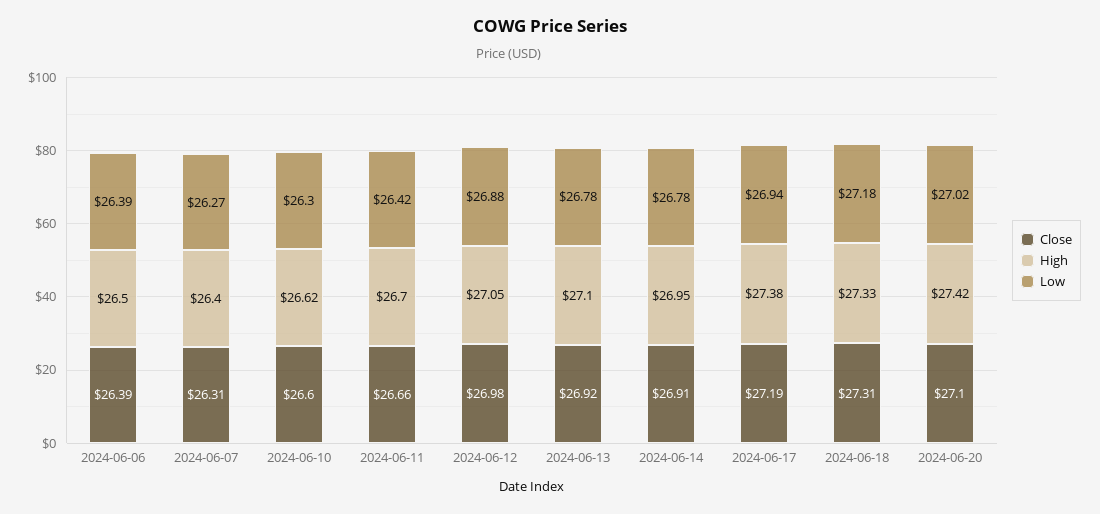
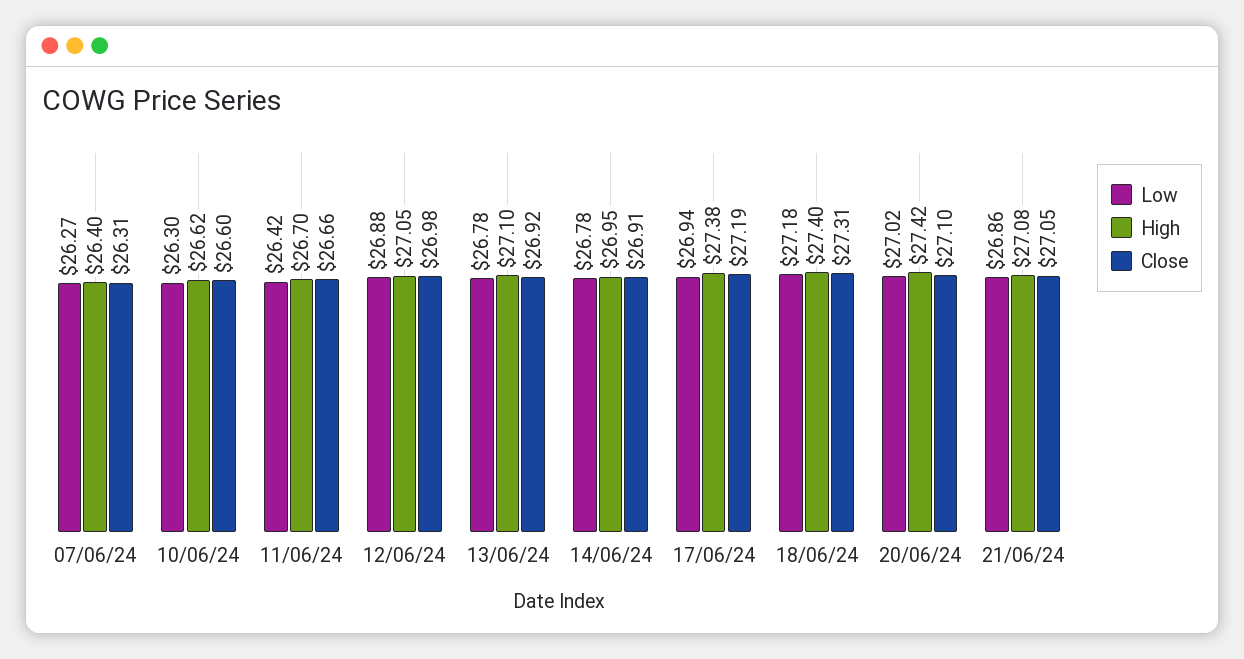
Close, 2024-06-06: 26.39 -> none
High, 2024-06-06: 26.5 -> none
Low, 2024-06-06: 26.39 -> none
High, 2024-06-18: 27.33 -> 27.4
Low, 21/06/24: none -> 26.86
High, 21/06/24: none -> 27.08
Close, 21/06/24: none -> 27.05

